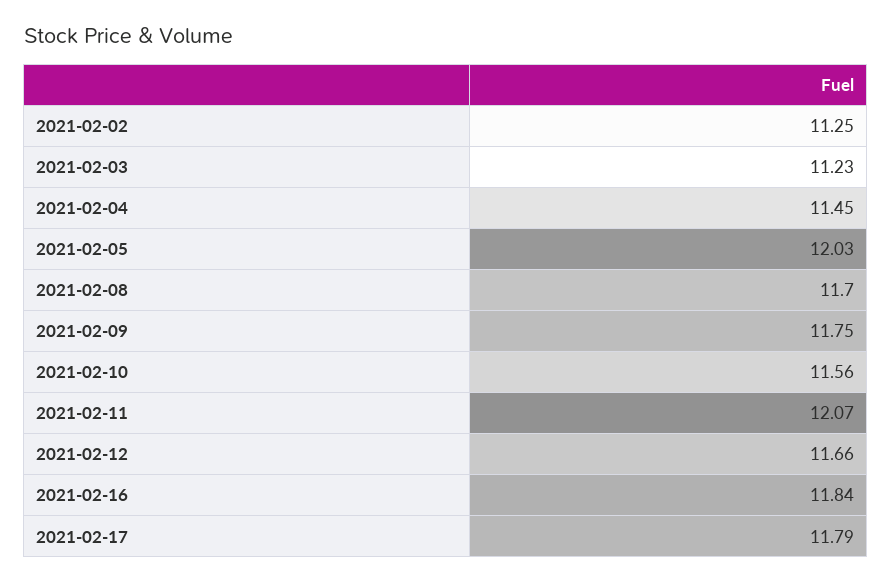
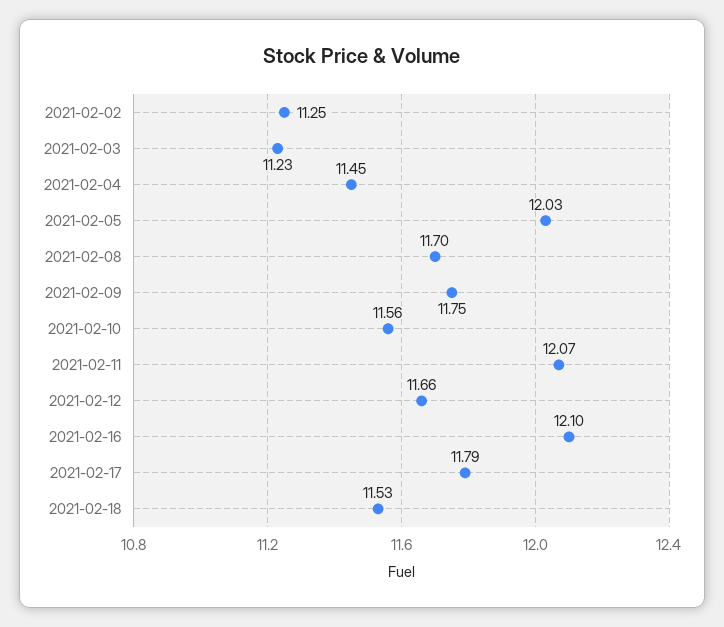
2021-02-16: 11.84 -> 12.1
2021-02-18: none -> 11.53

